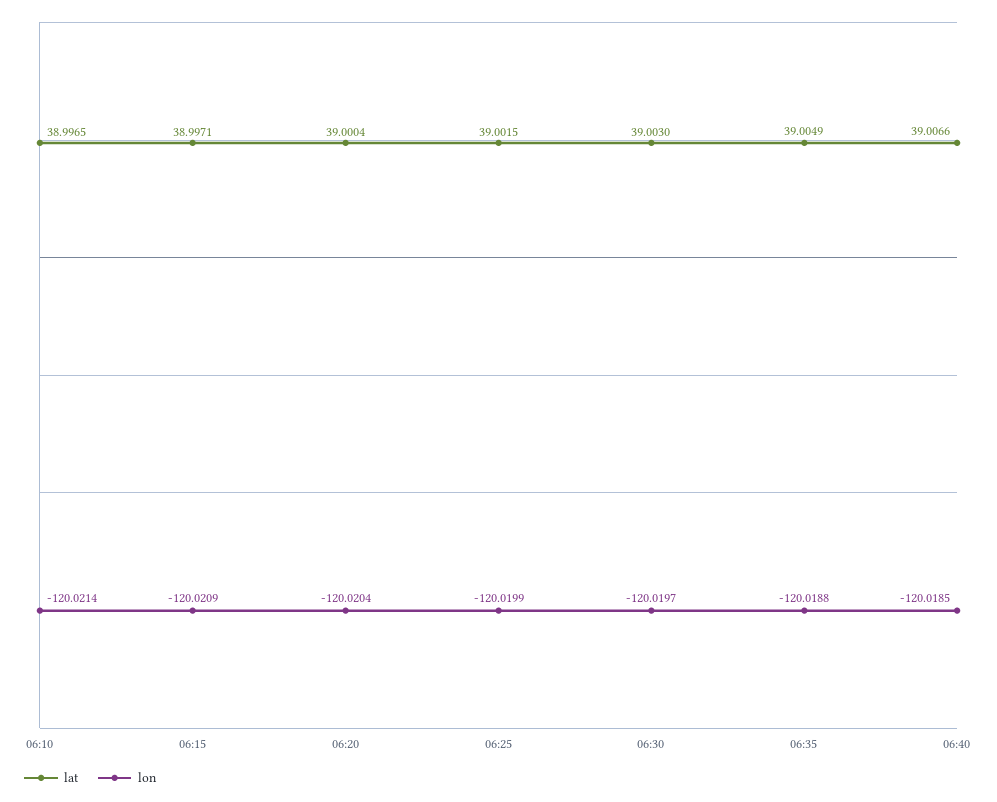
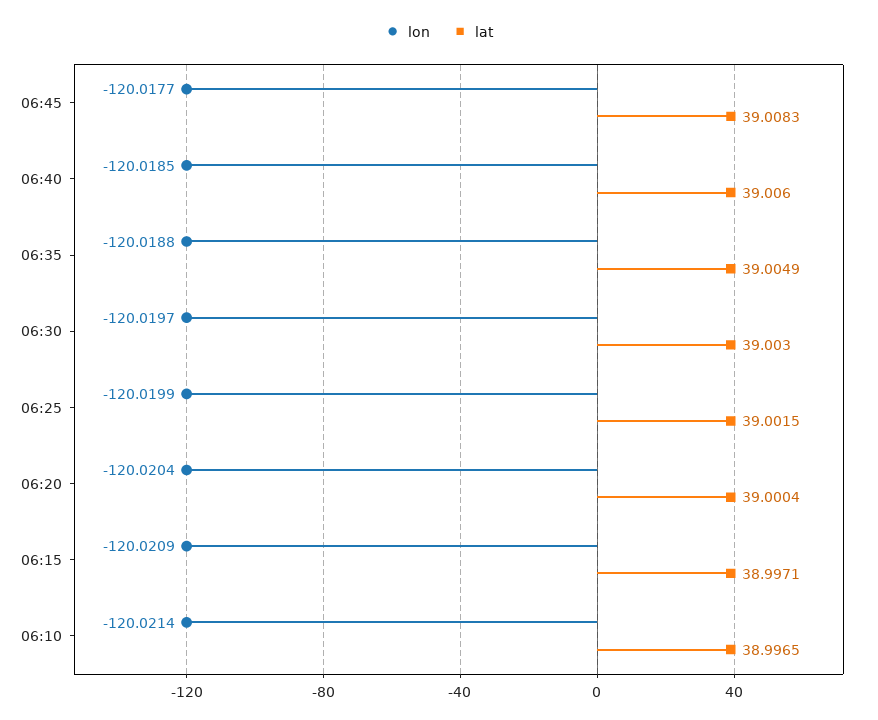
lat, 06:40: 39.0066 -> 39.006
lon, 06:45: none -> -120.0177
lat, 06:45: none -> 39.0083

